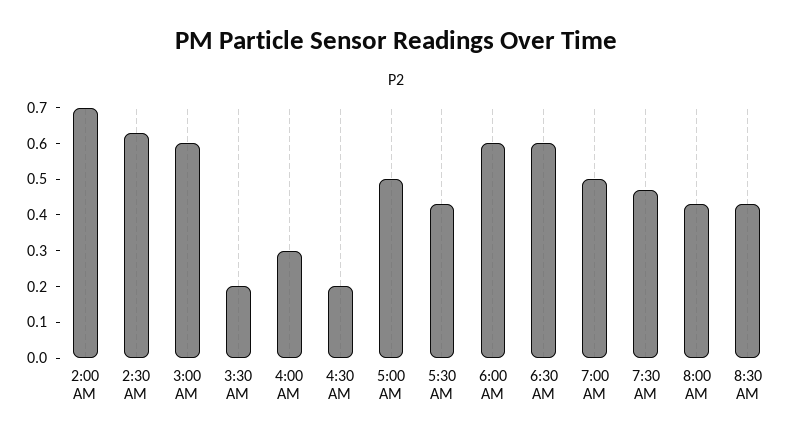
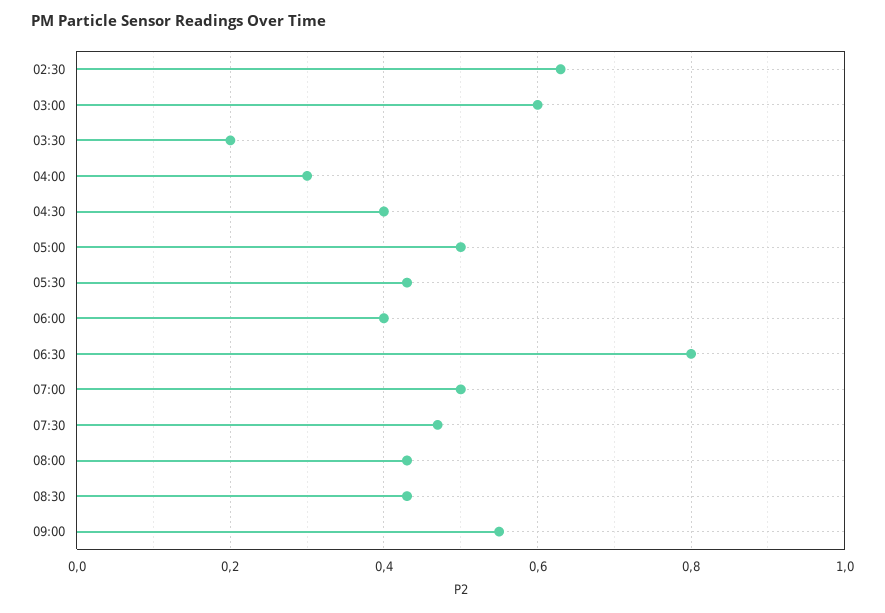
2:00 AM: 0.7 -> none
4:30 AM: 0.2 -> 0.4
6:00 AM: 0.6 -> 0.4
6:30 AM: 0.6 -> 0.8
09:00: none -> 0.55

